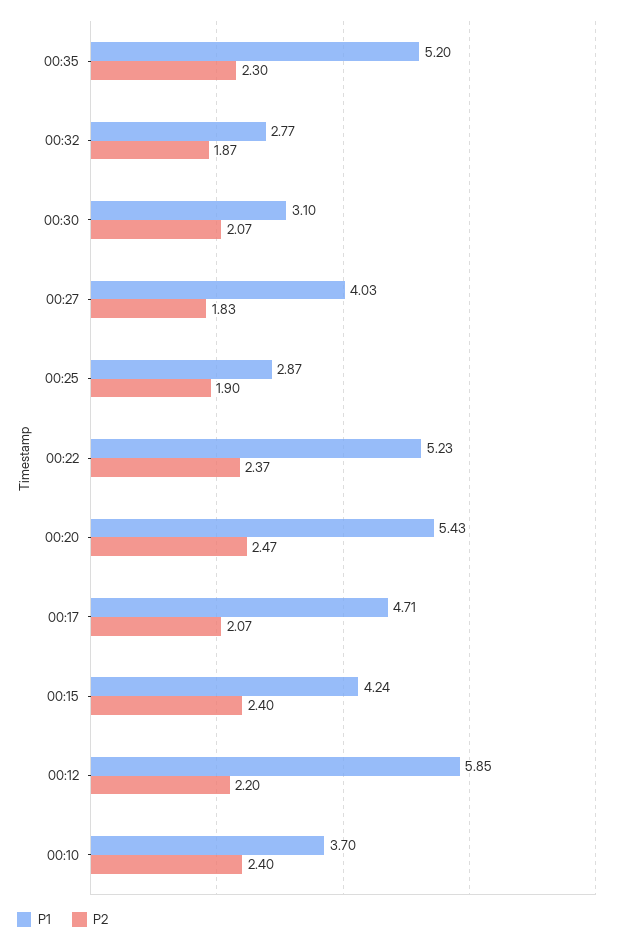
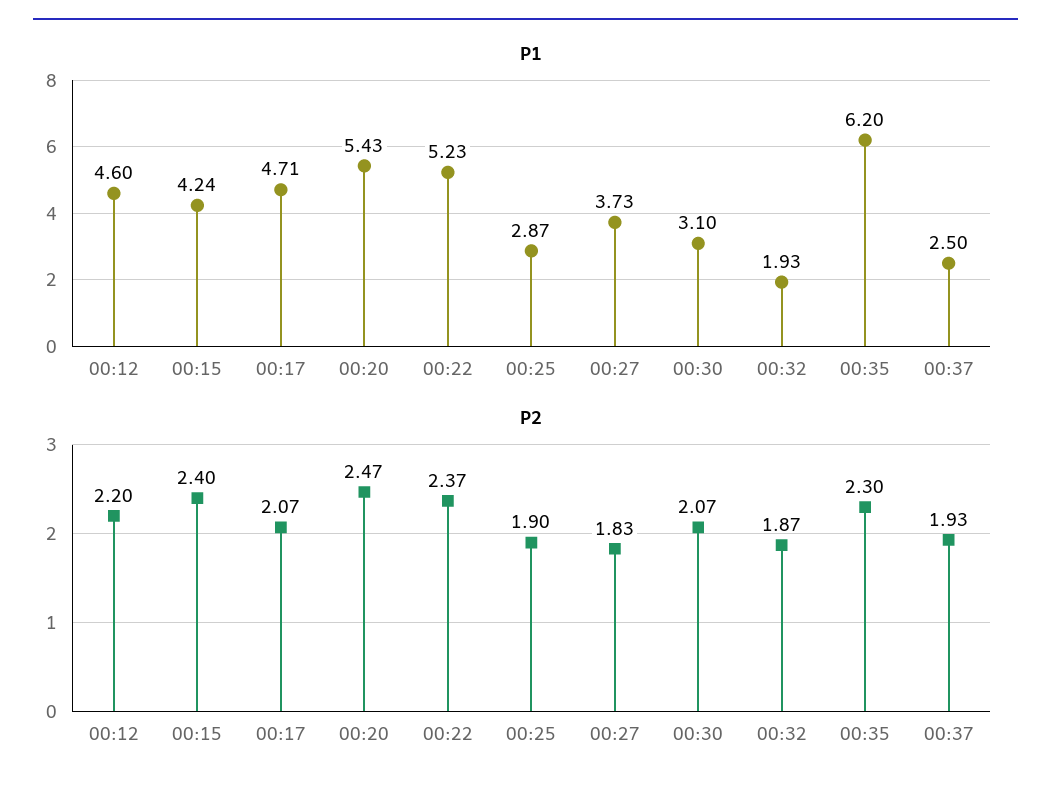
P1, 00:35: 5.2 -> 6.2
P1, 00:32: 2.77 -> 1.93
P1, 00:27: 4.03 -> 3.73
P1, 00:12: 5.85 -> 4.6
P1, 00:10: 3.7 -> none
P2, 00:10: 2.4 -> none
P1, 00:37: none -> 2.5
P2, 00:37: none -> 1.93

